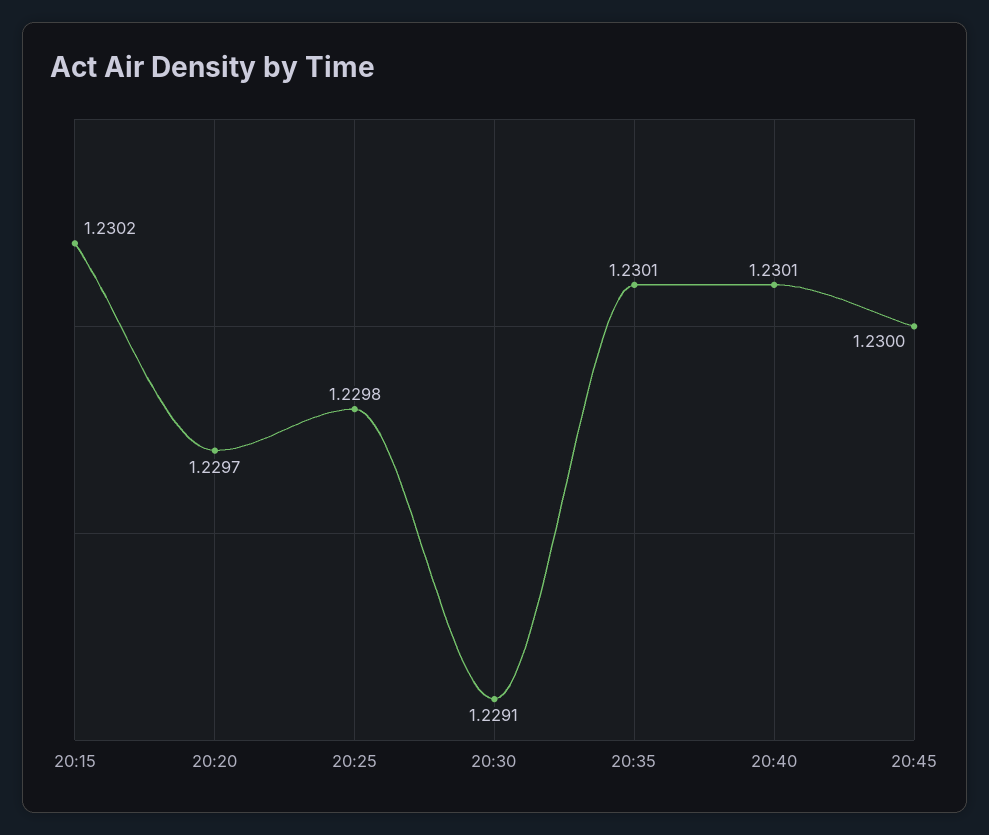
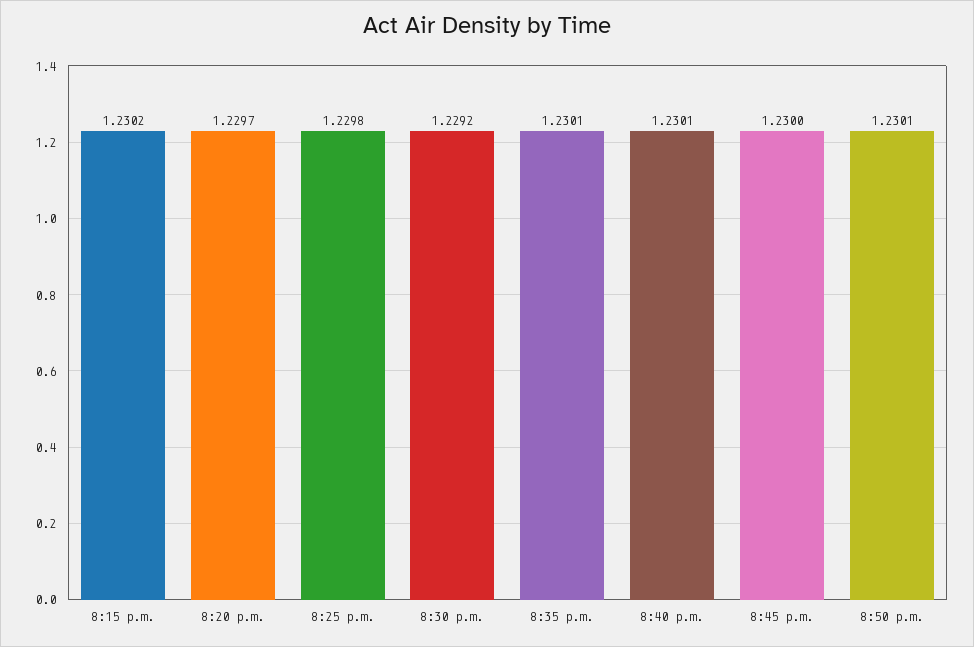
20:30: 1.2291 -> 1.2292
8:50 p.m.: none -> 1.2301

